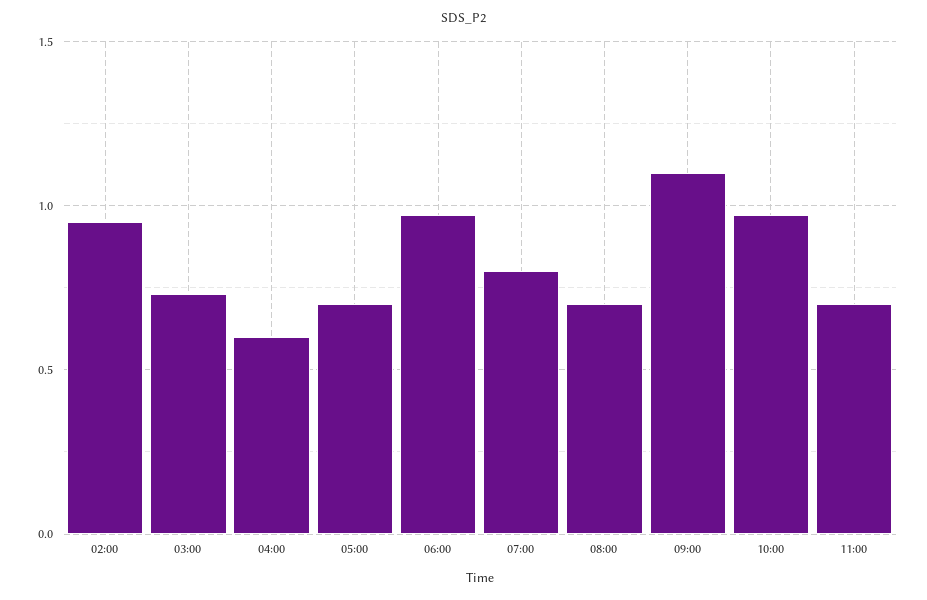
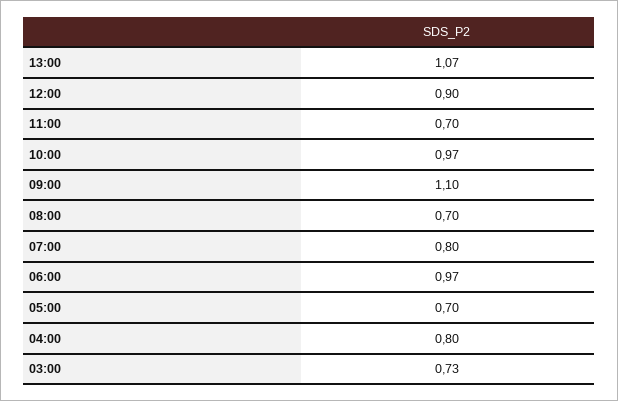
02:00: 0.95 -> none
04:00: 0.6 -> 0.8
13:00: none -> 1.07
12:00: none -> 0.9

